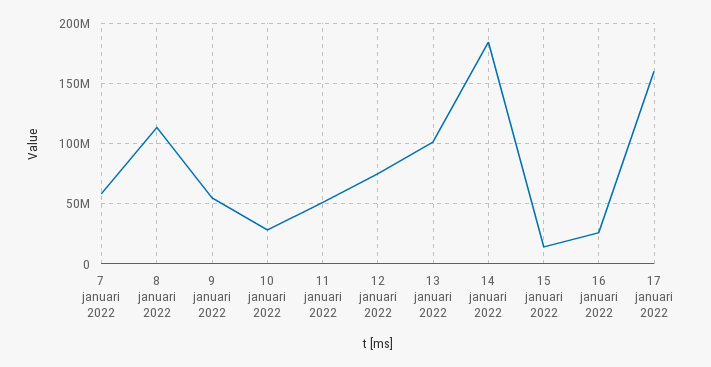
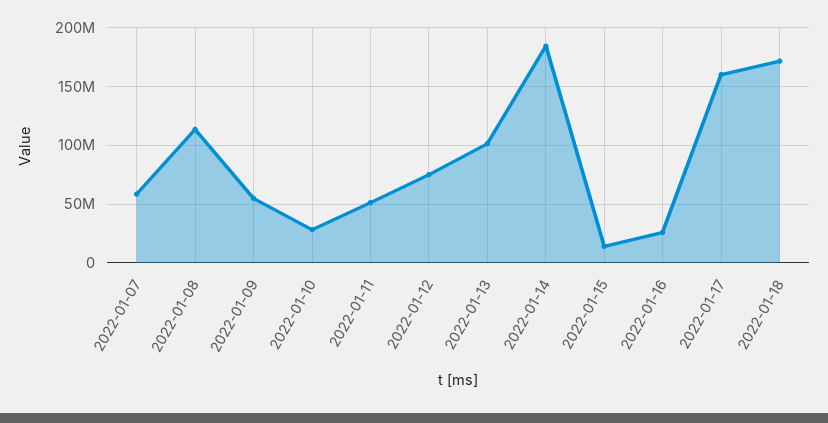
2022-01-18: none -> 170000000

